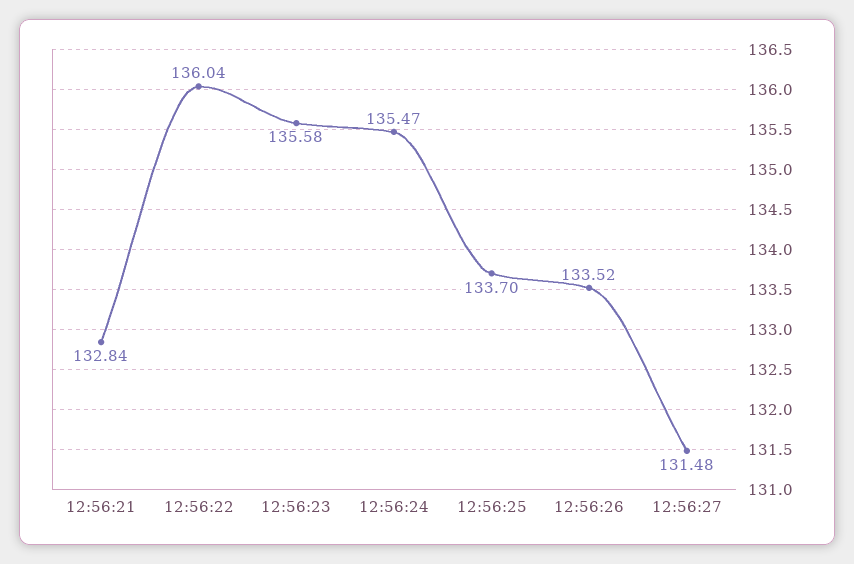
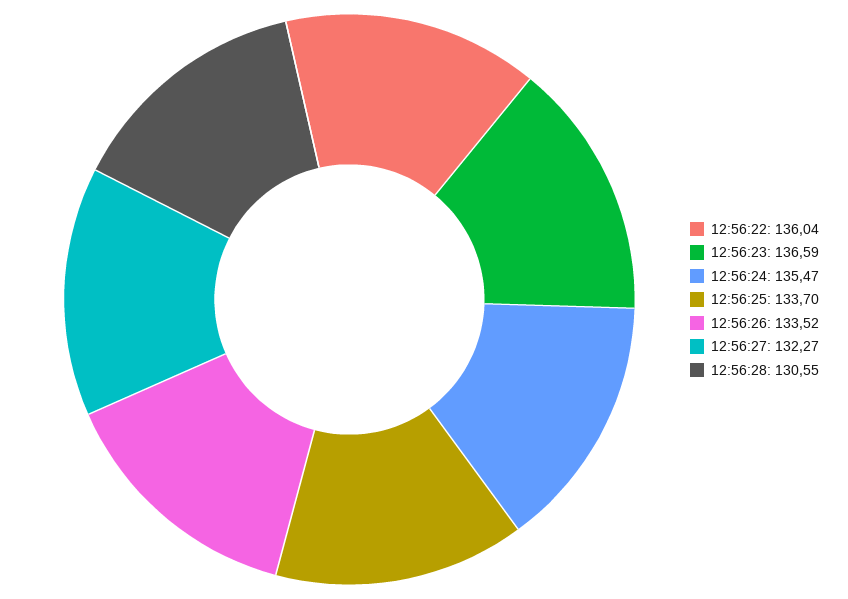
12:56:21: 132.84 -> none
12:56:23: 135.58 -> 136.59
12:56:27: 131.48 -> 132.27
12:56:28: none -> 130.55

